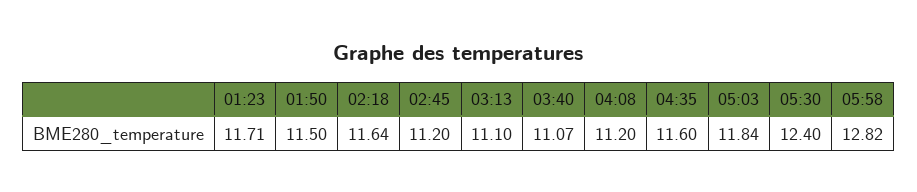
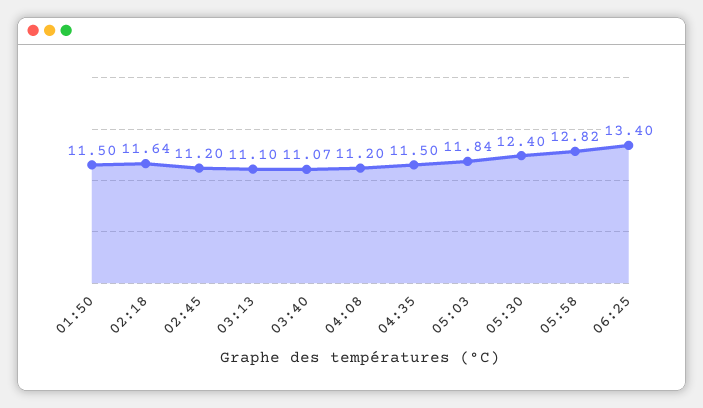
01:23: 11.71 -> none
04:35: 11.6 -> 11.5
06:25: none -> 13.4

